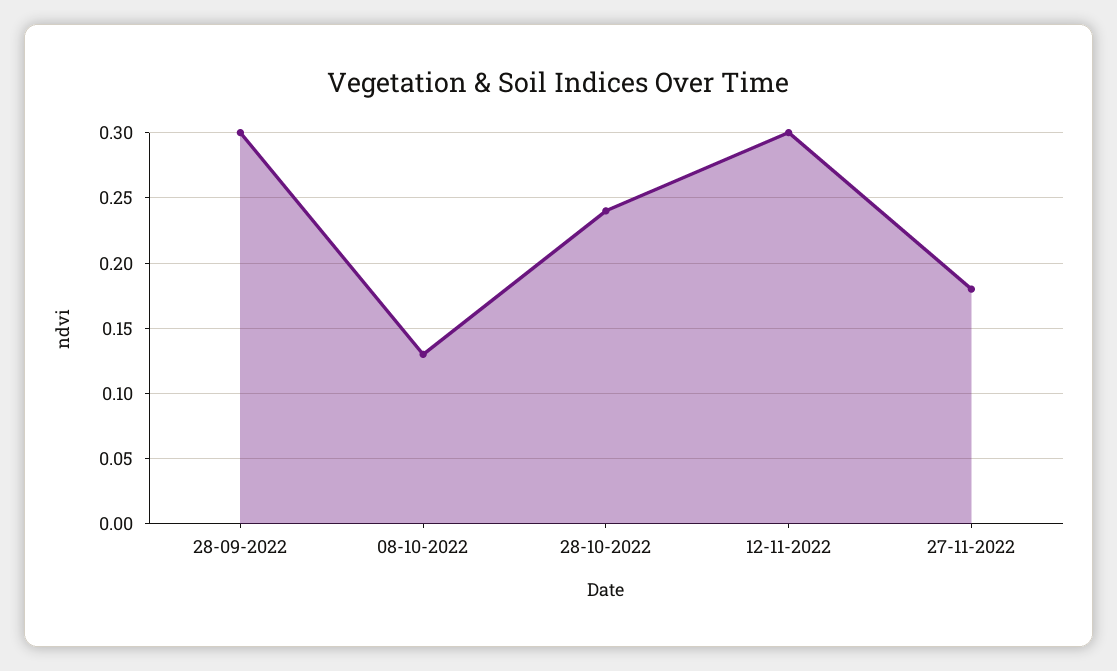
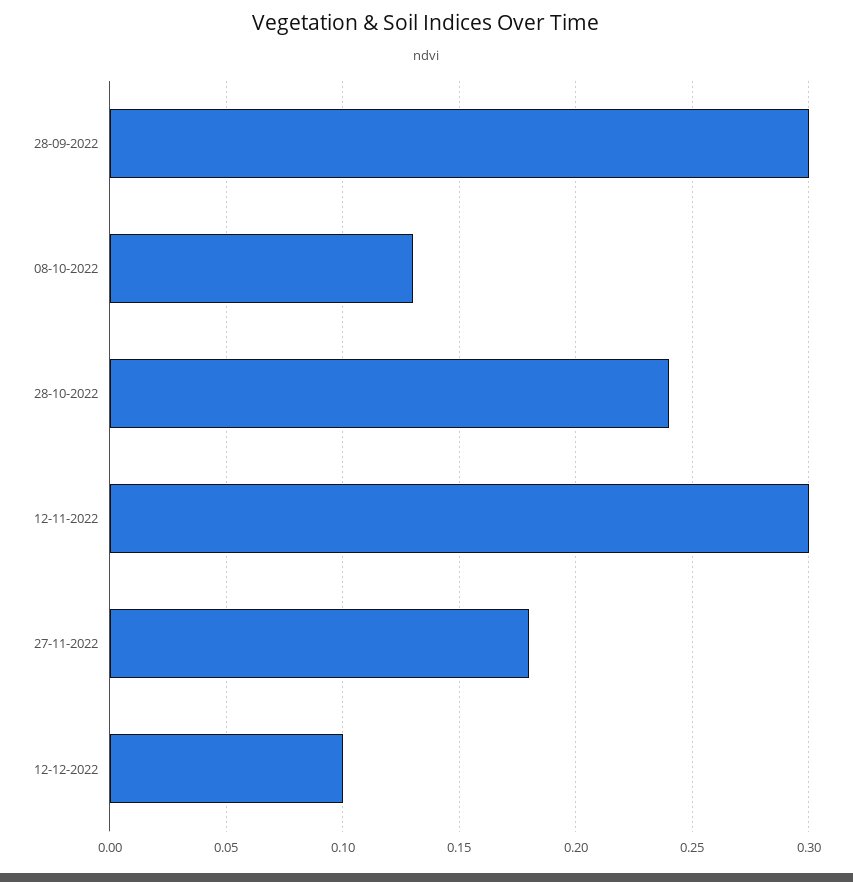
12-12-2022: none -> 0.1

